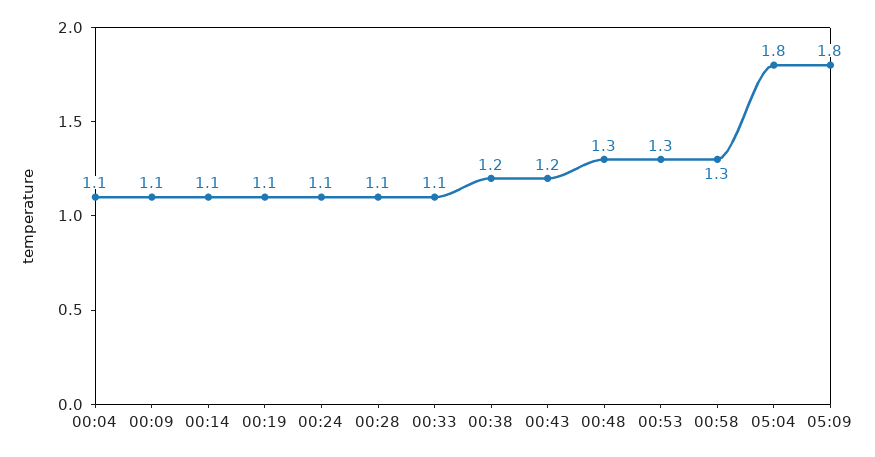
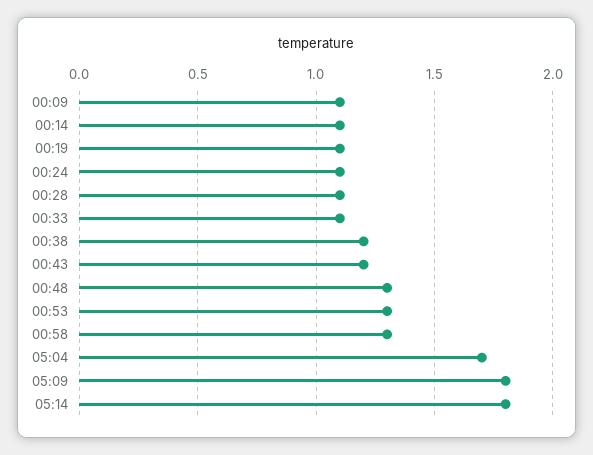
00:04: 1.1 -> none
05:04: 1.8 -> 1.7
05:14: none -> 1.8

